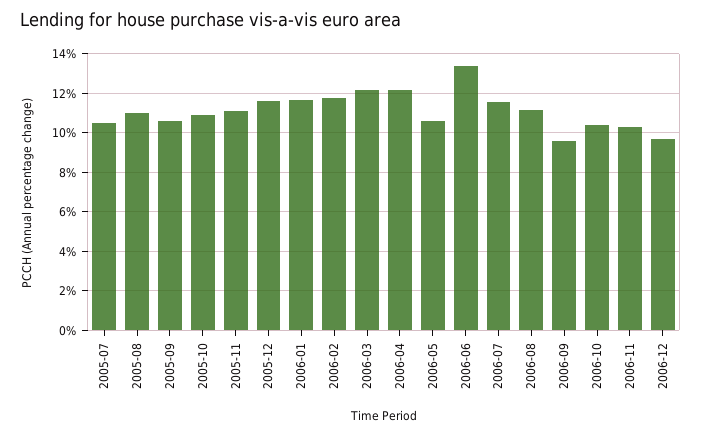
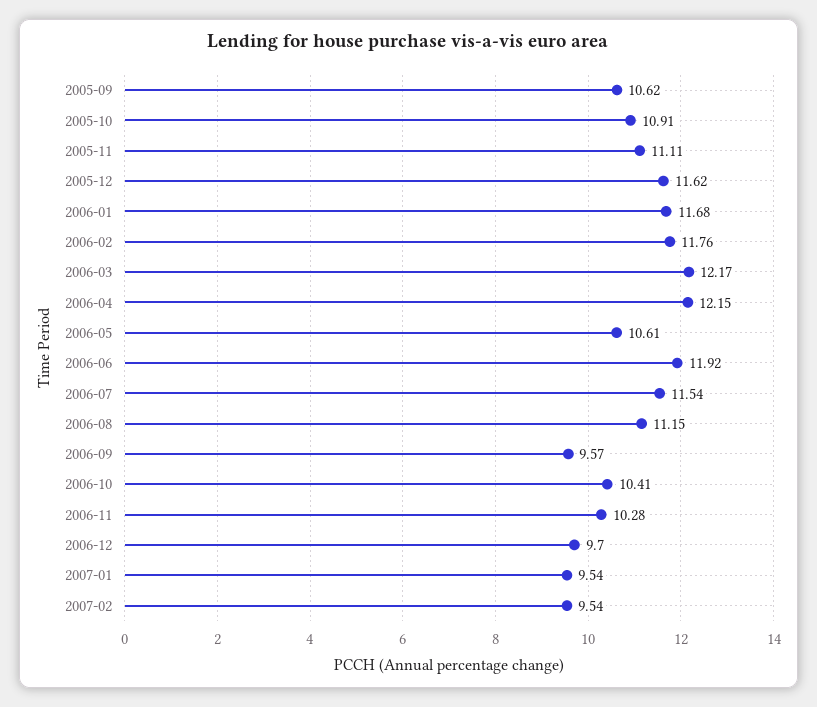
2005-07: 10.5 -> none
2005-08: 11 -> none
2006-06: 13.5 -> 11.92
2007-01: none -> 9.54
2007-02: none -> 9.54

